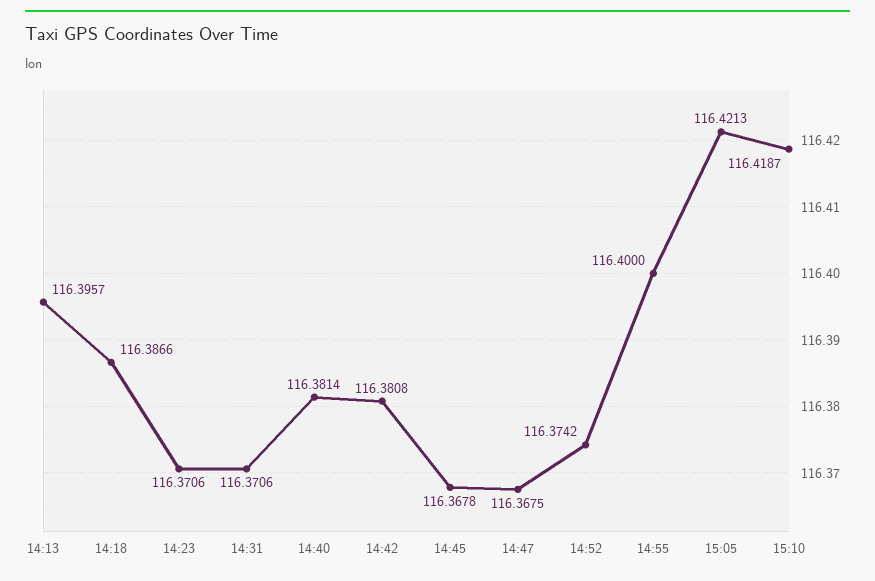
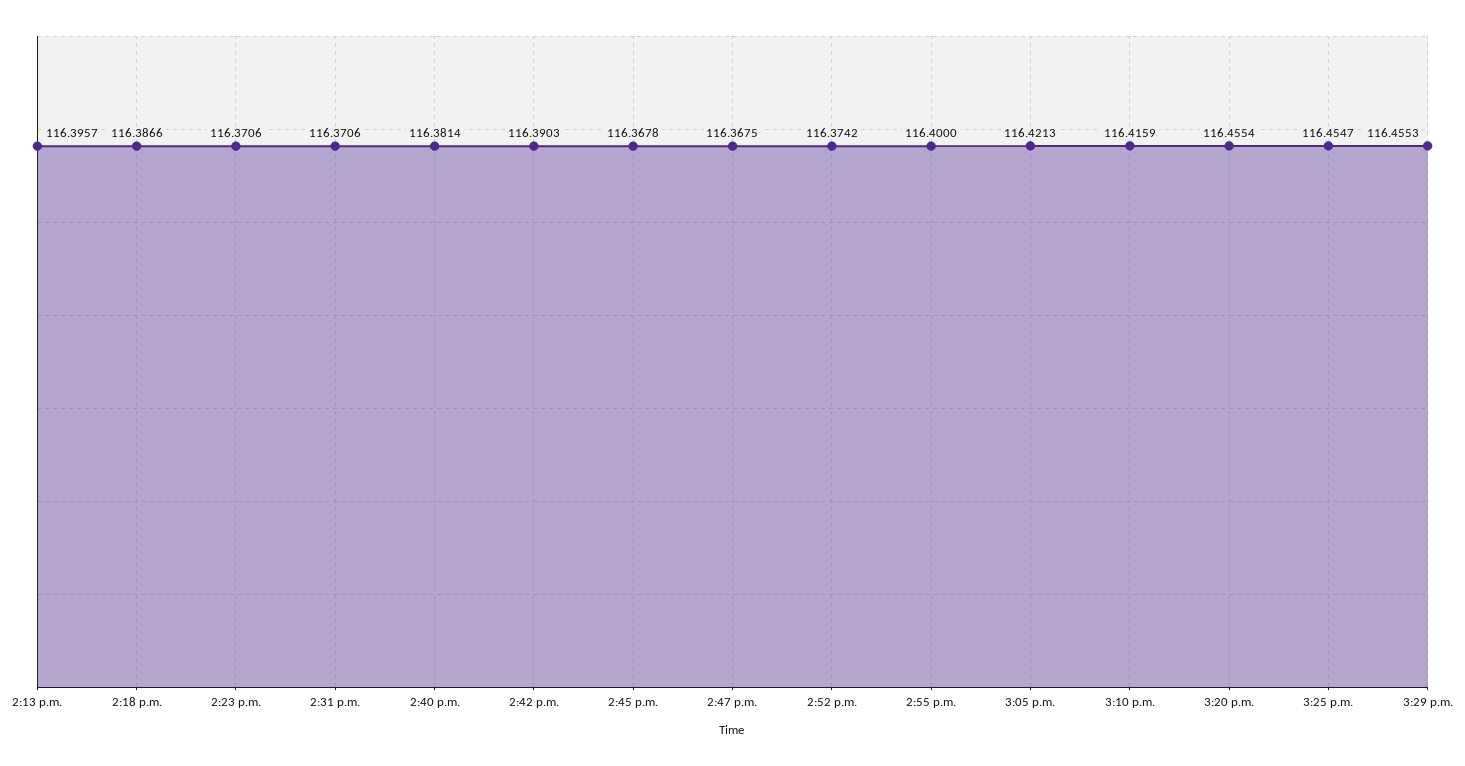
14:42: 116.3808 -> 116.3903
15:10: 116.4187 -> 116.4159
3:20 p.m.: none -> 116.4554
3:25 p.m.: none -> 116.4547
3:29 p.m.: none -> 116.4553

